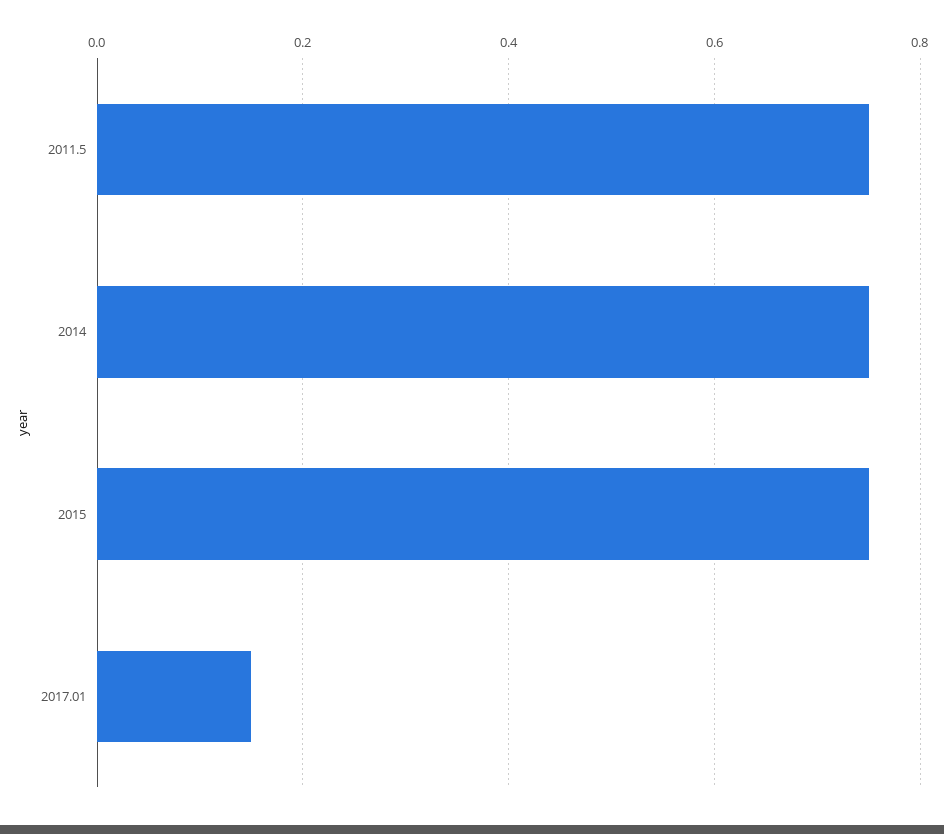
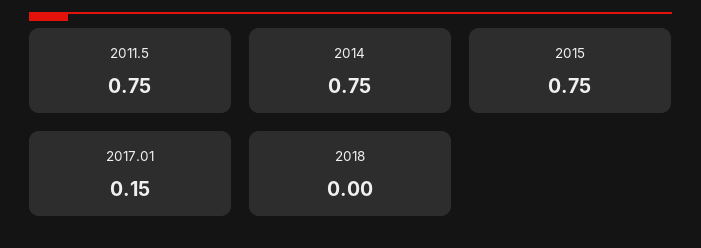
2018: none -> 0

